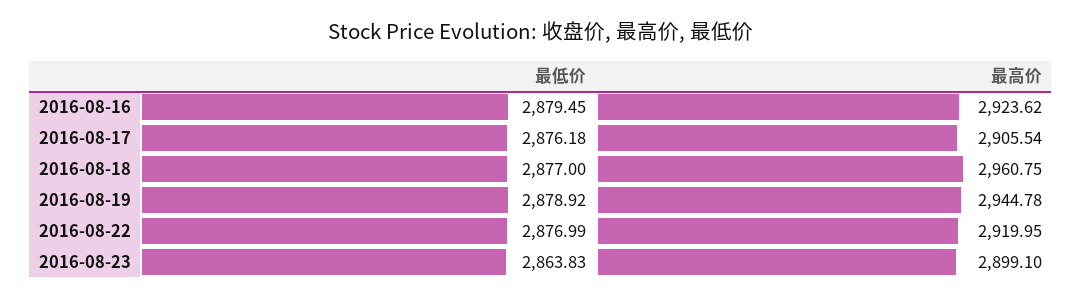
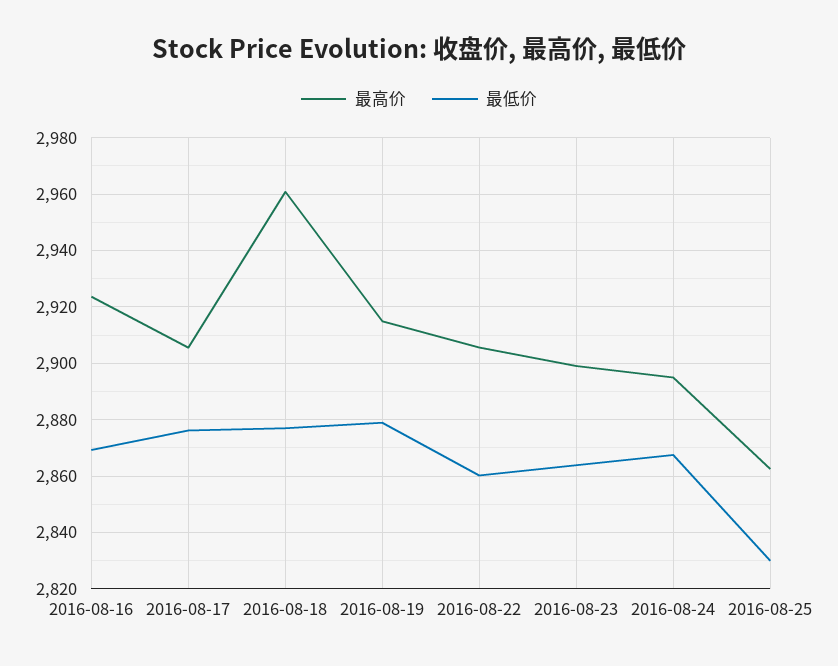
最低价, 2016-08-16: 2879.45 -> 2870
最高价, 2016-08-19: 2944.78 -> 2915
最低价, 2016-08-22: 2876.99 -> 2860
最高价, 2016-08-22: 2919.95 -> 2905
最高价, 2016-08-24: none -> 2895
最低价, 2016-08-24: none -> 2867.5
最高价, 2016-08-25: none -> 2862.5
最低价, 2016-08-25: none -> 2830

